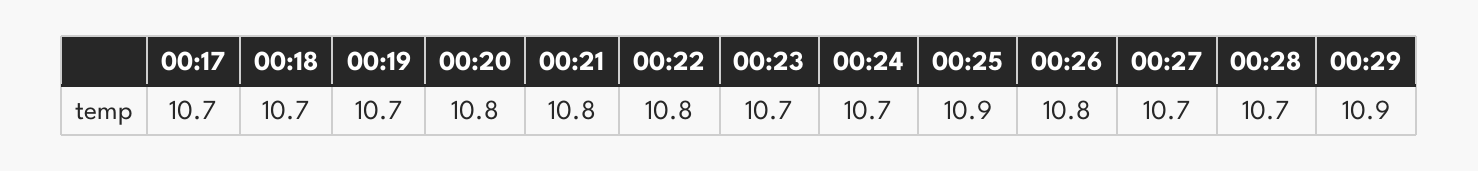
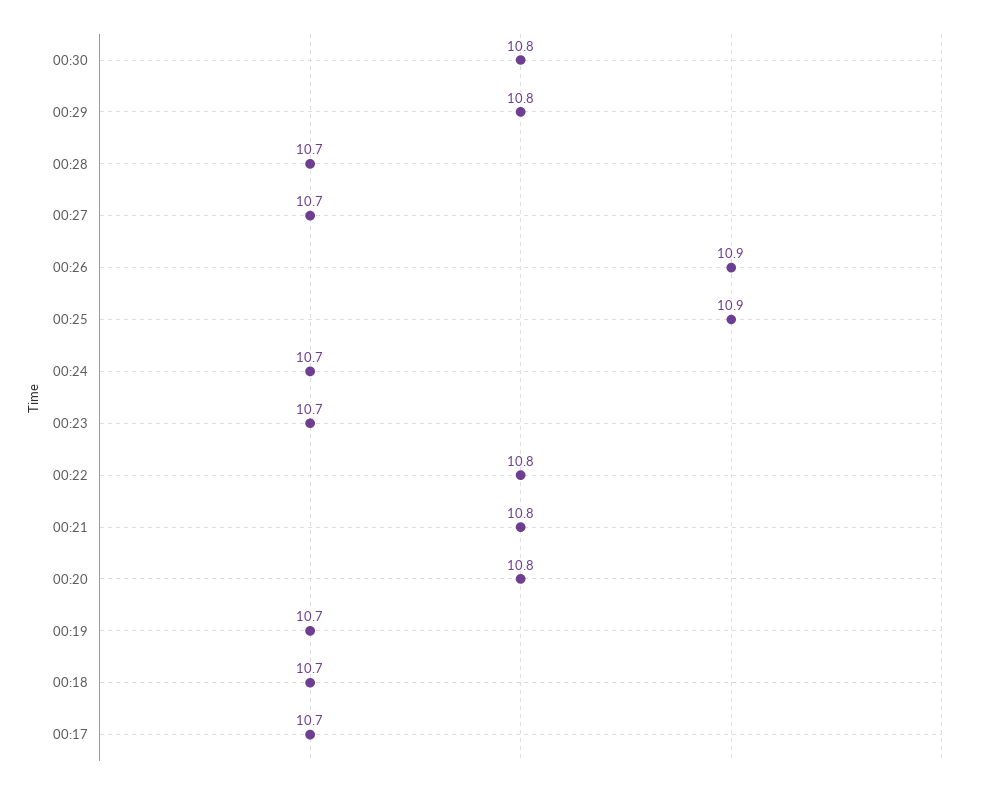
00:26: 10.8 -> 10.9
00:29: 10.9 -> 10.8
00:30: none -> 10.8

